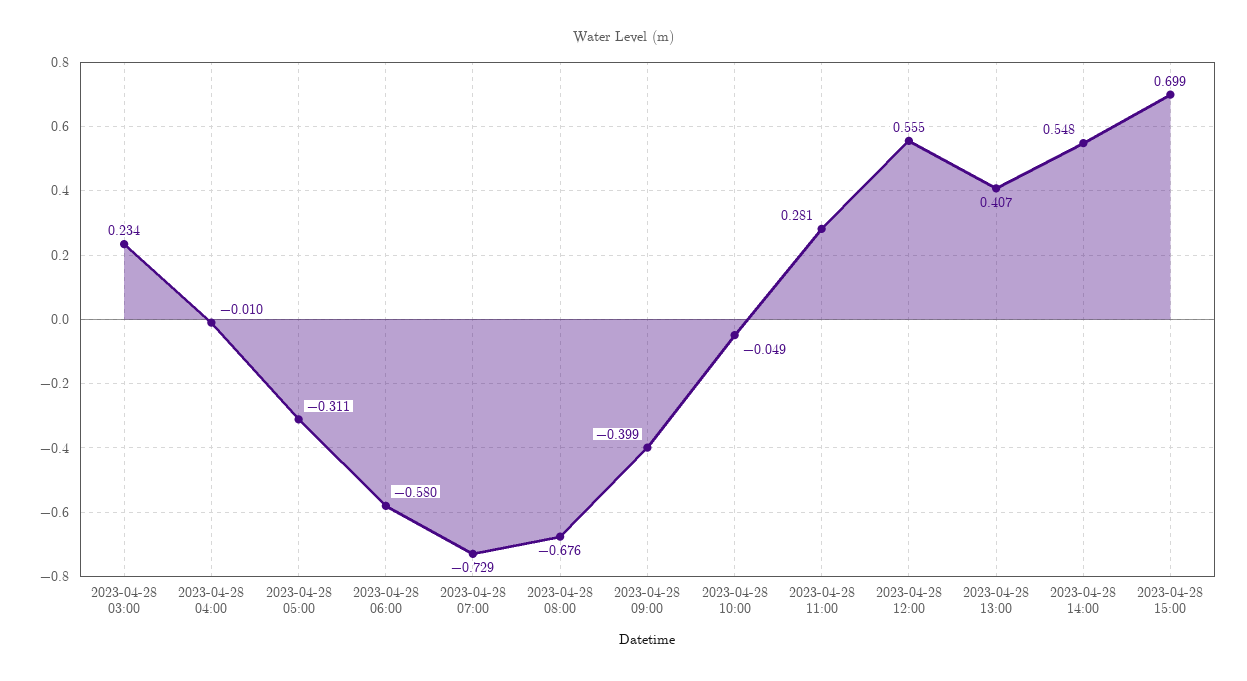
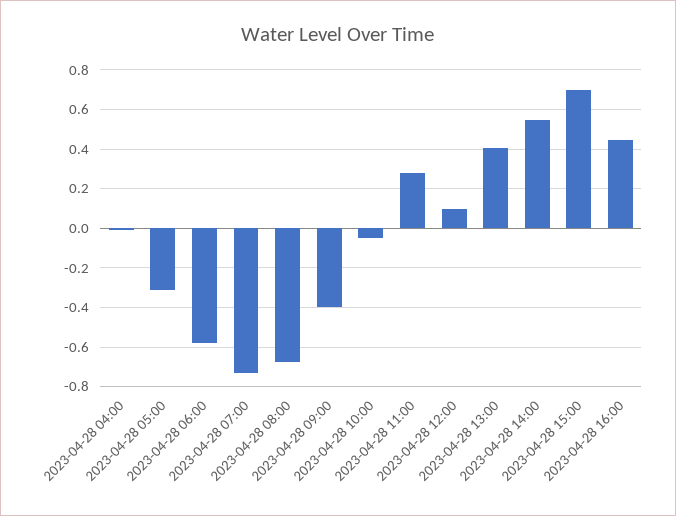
2023-04-28 03:00: 0.234 -> none
2023-04-28 12:00: 0.555 -> 0.1
2023-04-28 16:00: none -> 0.45

